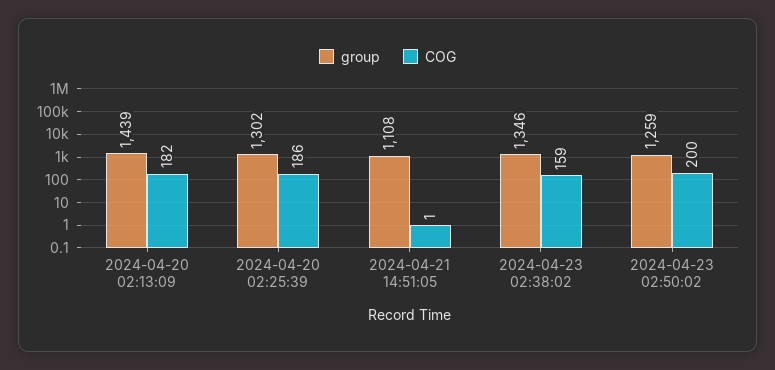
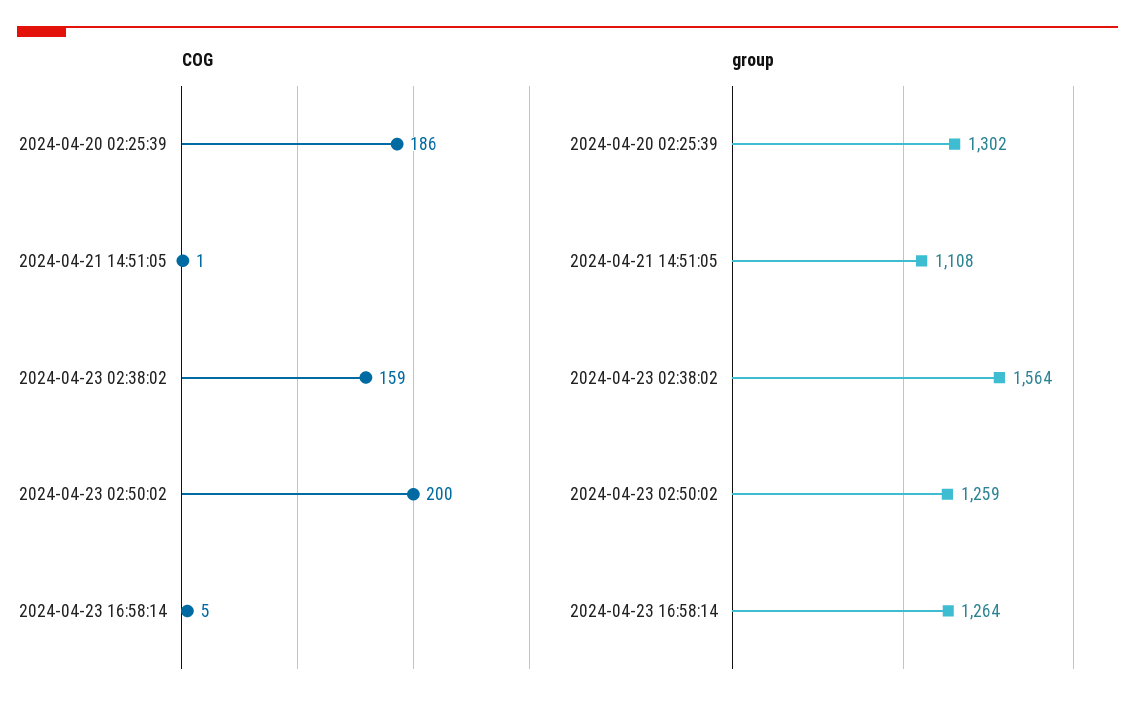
group, 2024-04-20 02:13:09: 1439 -> none
COG, 2024-04-20 02:13:09: 182 -> none
group, 2024-04-23 02:38:02: 1346 -> 1564
COG, 2024-04-23 16:58:14: none -> 5
group, 2024-04-23 16:58:14: none -> 1264

